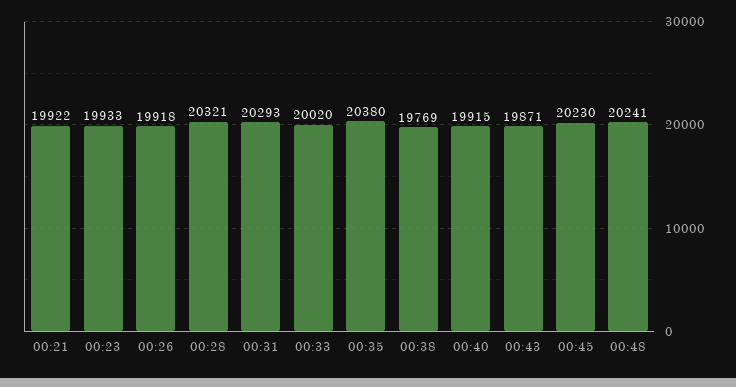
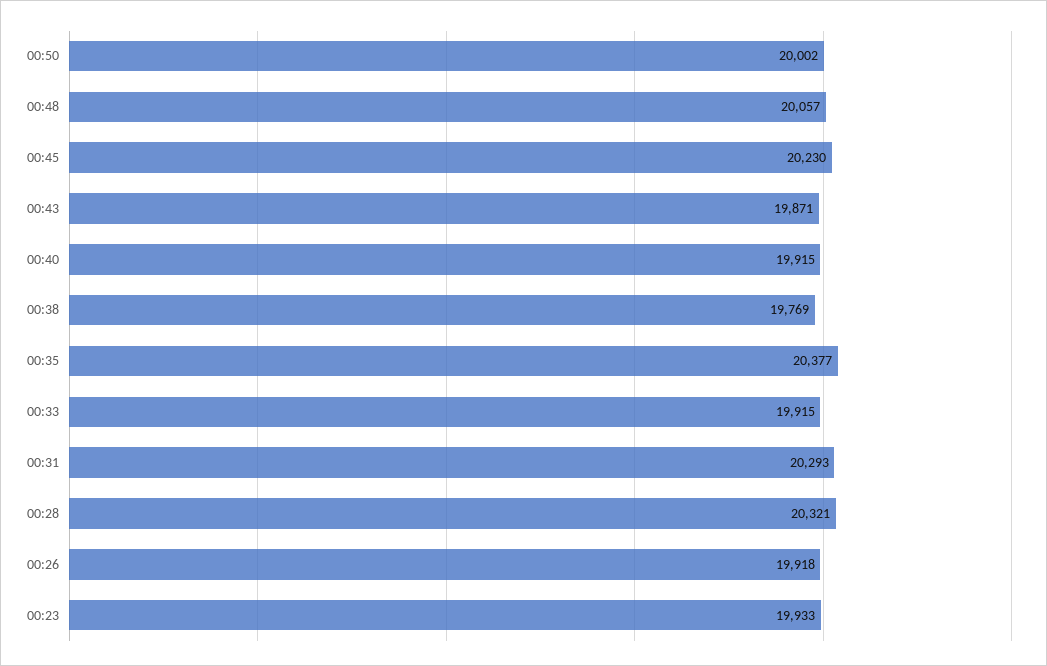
00:21: 19922 -> none
00:33: 20020 -> 19915
00:35: 20380 -> 20377
00:48: 20241 -> 20057
00:50: none -> 20002

